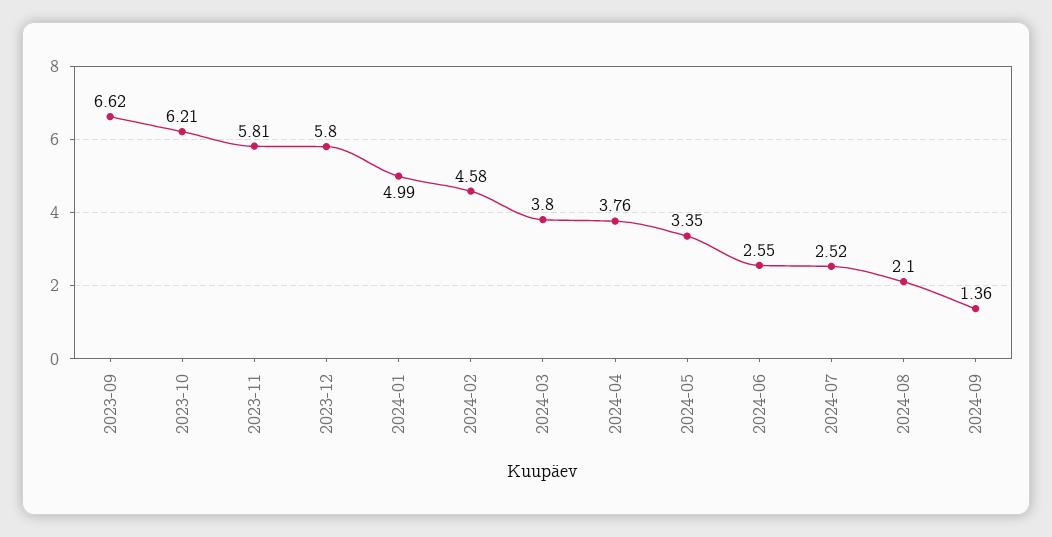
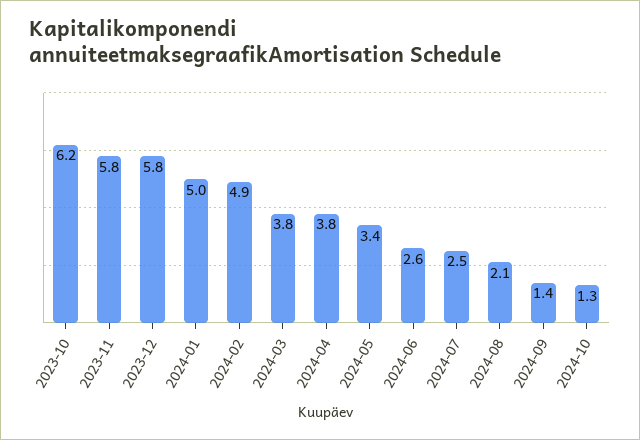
2023-09: 6.62 -> none
2024-02: 4.58 -> 4.9
2024-10: none -> 1.3

